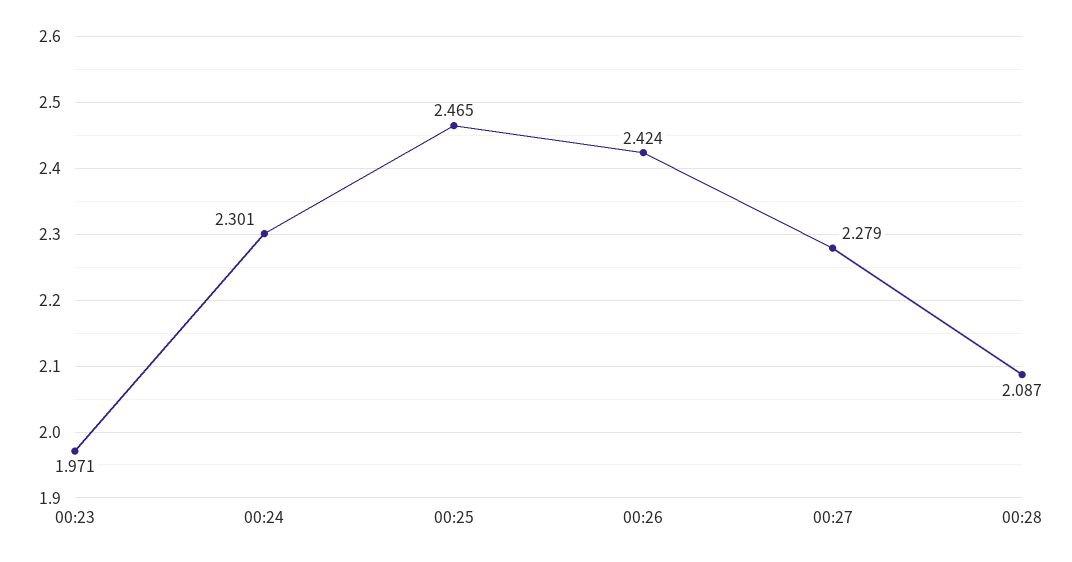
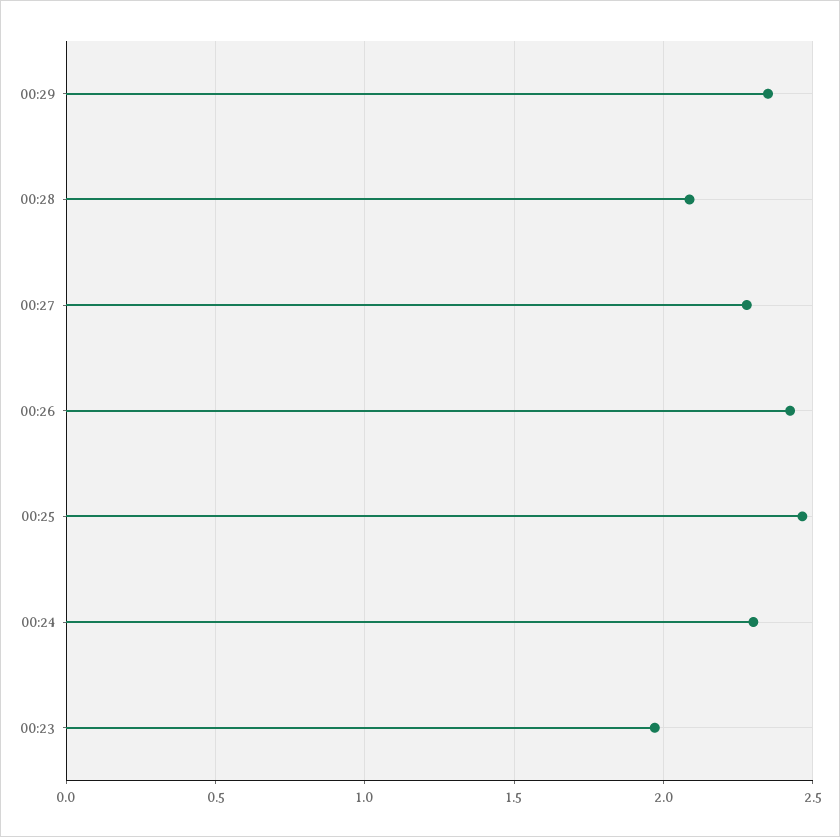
00:29: none -> 2.35

